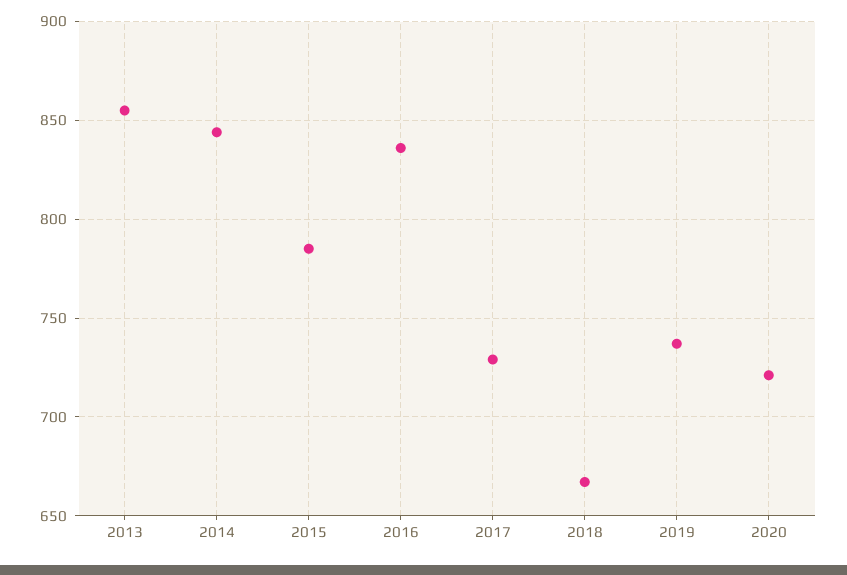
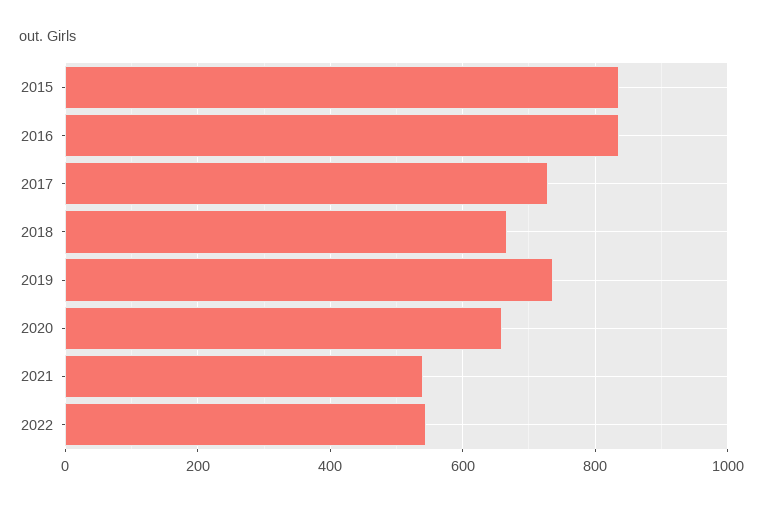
2013: 855 -> none
2014: 845 -> none
2015: 785 -> 840
2020: 720 -> 660
2021: none -> 540
2022: none -> 540

